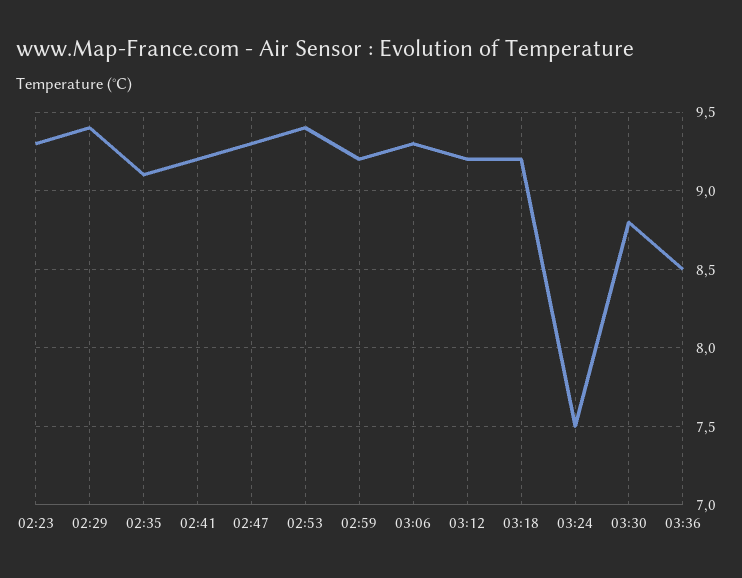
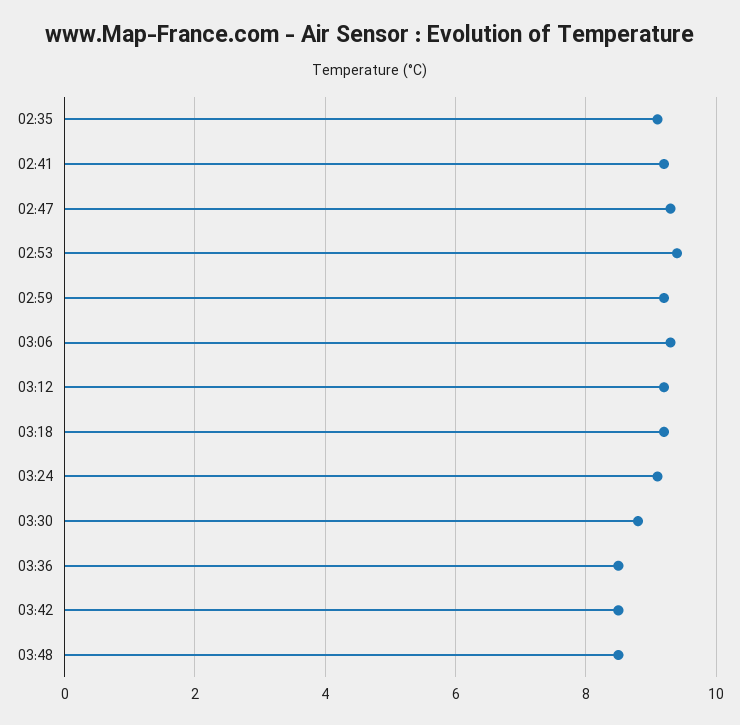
02:23: 9.3 -> none
02:29: 9.4 -> none
03:24: 7.5 -> 9
03:42: none -> 8.5
03:48: none -> 8.5

